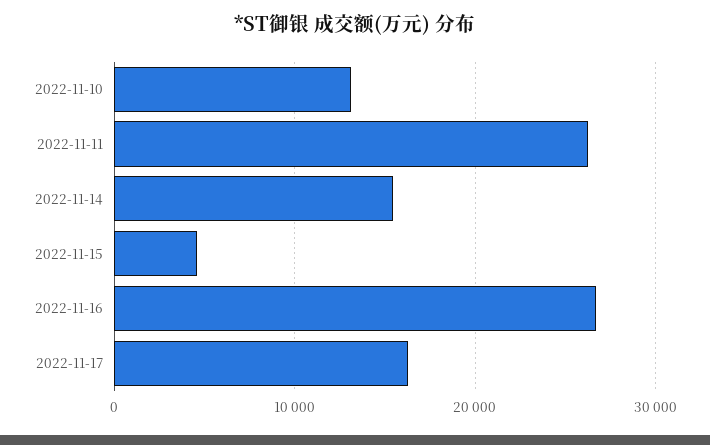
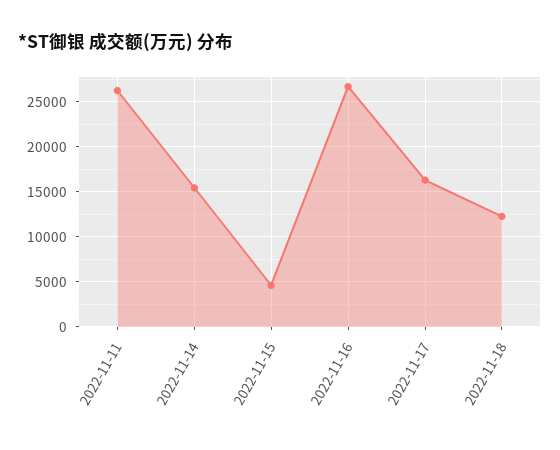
2022-11-10: 13000 -> none
2022-11-18: none -> 12000

